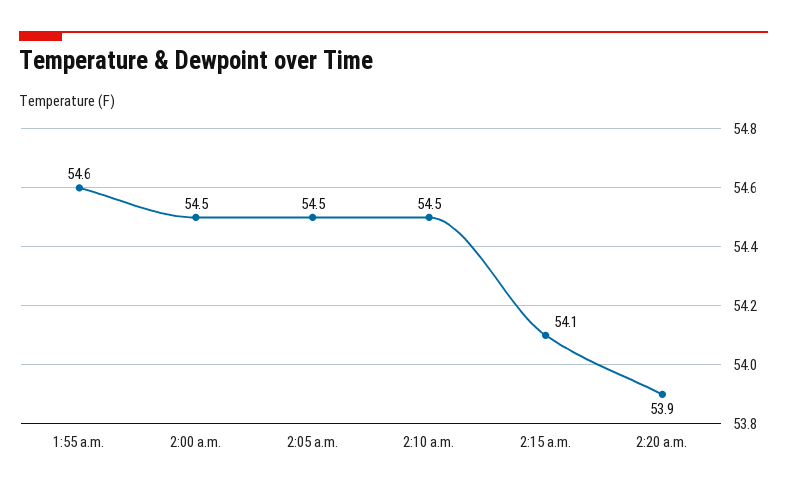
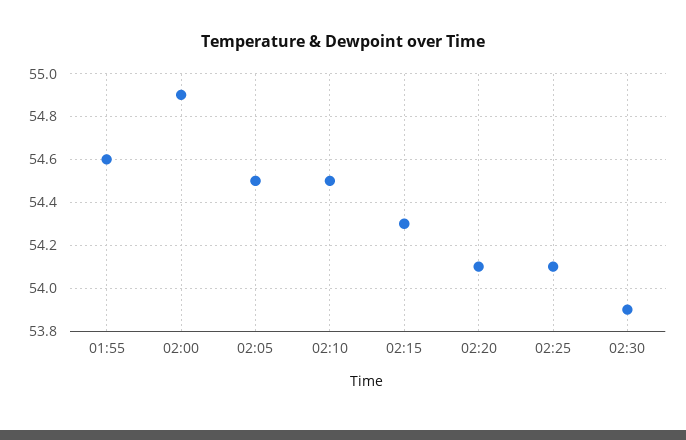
2:00 a.m.: 54.5 -> 54.9
2:15 a.m.: 54.1 -> 54.3
2:20 a.m.: 53.9 -> 54.1
02:25: none -> 54.1
02:30: none -> 53.9

